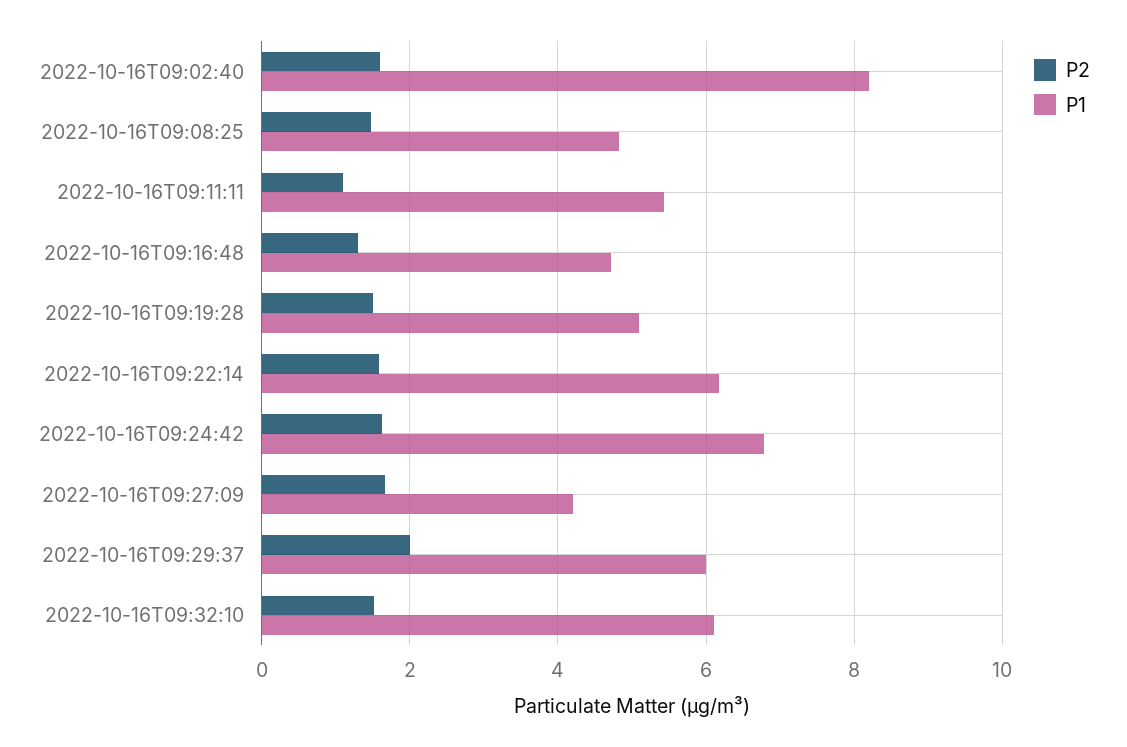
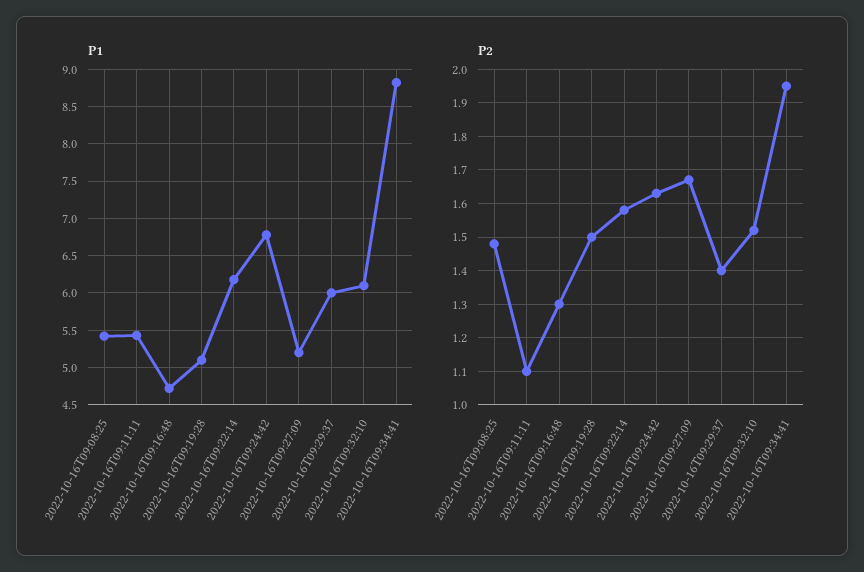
P2, 2022-10-16T09:02:40: 1.6 -> none
P1, 2022-10-16T09:02:40: 8.2 -> none
P1, 2022-10-16T09:08:25: 4.8 -> 5.4
P1, 2022-10-16T09:27:09: 4.2 -> 5.2
P2, 2022-10-16T09:29:37: 2 -> 1.4
P1, 2022-10-16T09:34:41: none -> 8.8
P2, 2022-10-16T09:34:41: none -> 1.95

